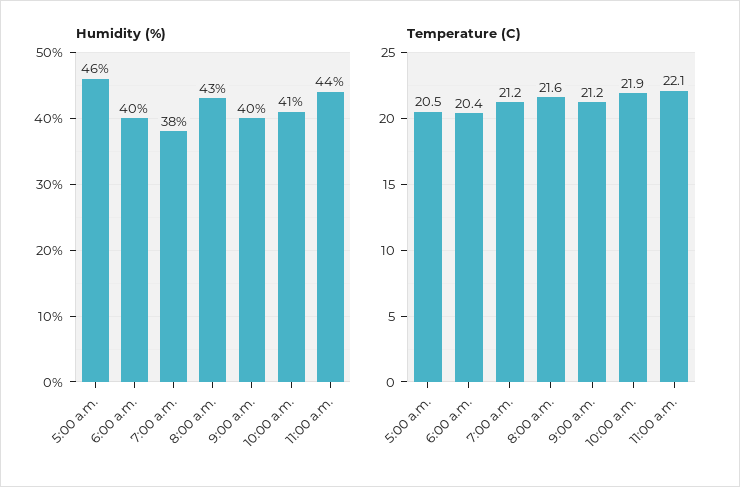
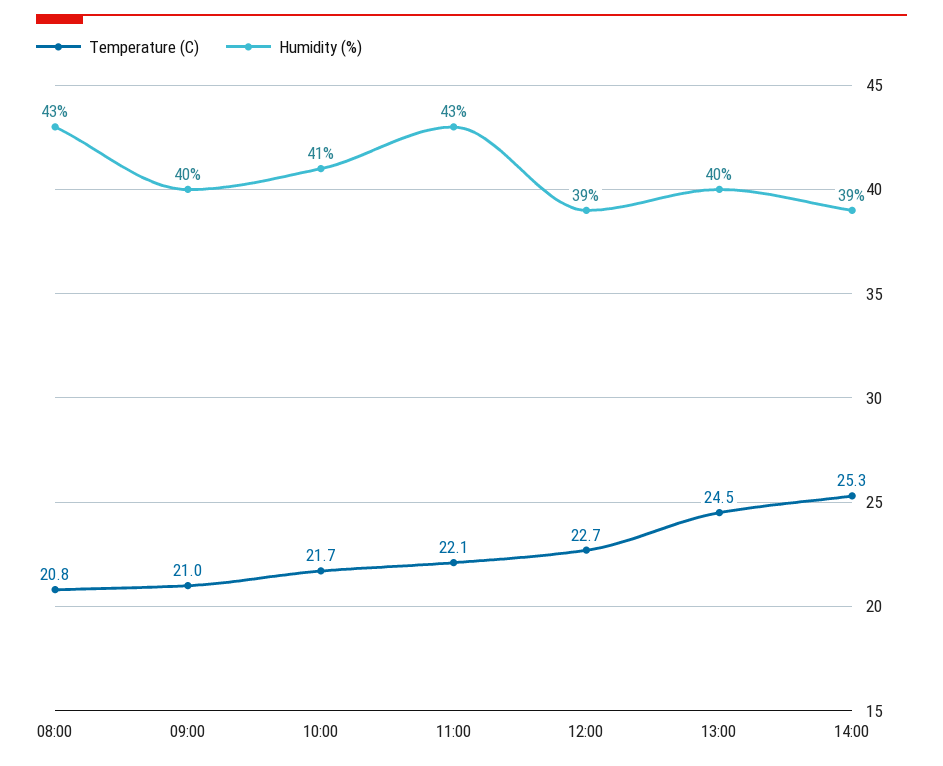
Humidity (%), 5:00 a.m.: 46 -> none
Humidity (%), 6:00 a.m.: 40 -> none
Humidity (%), 7:00 a.m.: 38 -> none
Humidity (%), 11:00 a.m.: 44 -> 43
Temperature (C), 5:00 a.m.: 20.5 -> none
Temperature (C), 6:00 a.m.: 20.4 -> none
Temperature (C), 7:00 a.m.: 21.2 -> none
Temperature (C), 8:00 a.m.: 21.6 -> 20.8
Temperature (C), 9:00 a.m.: 21.2 -> 21
Temperature (C), 10:00 a.m.: 21.9 -> 21.7
Temperature (C), 12:00: none -> 22.7
Humidity (%), 12:00: none -> 39
Temperature (C), 13:00: none -> 24.5
Humidity (%), 13:00: none -> 40
Temperature (C), 14:00: none -> 25.3
Humidity (%), 14:00: none -> 39

